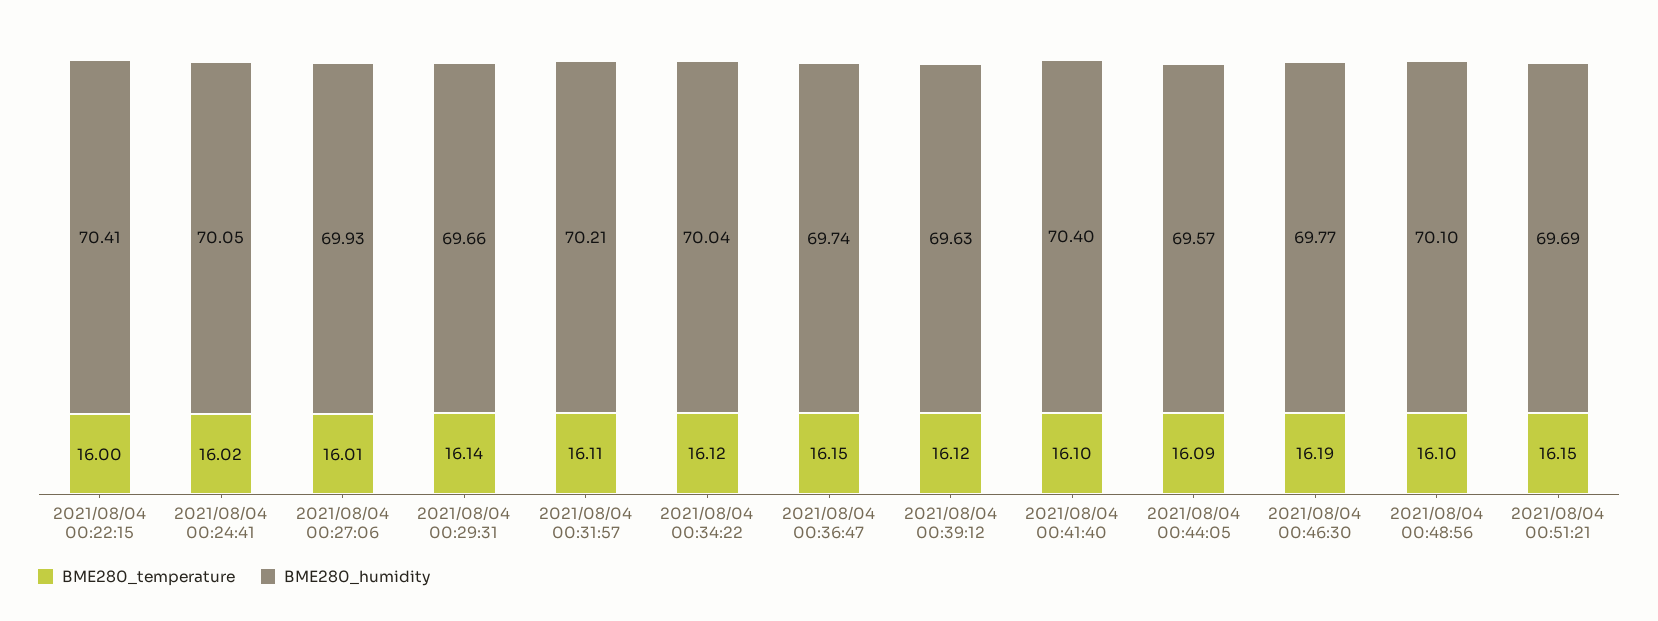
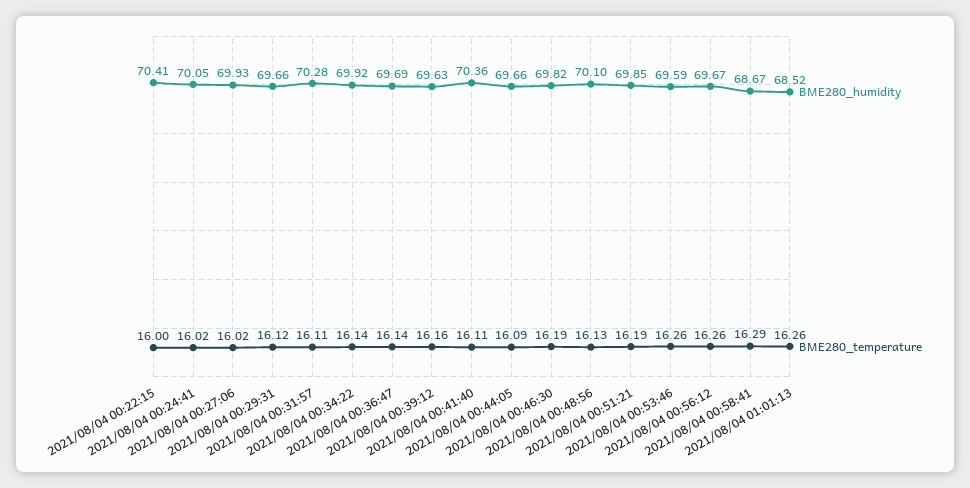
BME280_temperature, 2021/08/04 00:27:06: 16.01 -> 16.02
BME280_temperature, 2021/08/04 00:29:31: 16.14 -> 16.12
BME280_humidity, 2021/08/04 00:31:57: 70.21 -> 70.28
BME280_temperature, 2021/08/04 00:34:22: 16.12 -> 16.14
BME280_humidity, 2021/08/04 00:34:22: 70.04 -> 69.92
BME280_temperature, 2021/08/04 00:36:47: 16.15 -> 16.14
BME280_humidity, 2021/08/04 00:36:47: 69.74 -> 69.69
BME280_temperature, 2021/08/04 00:39:12: 16.12 -> 16.16
BME280_temperature, 2021/08/04 00:41:40: 16.1 -> 16.11
BME280_humidity, 2021/08/04 00:41:40: 70.4 -> 70.36
BME280_humidity, 2021/08/04 00:44:05: 69.57 -> 69.66
BME280_humidity, 2021/08/04 00:46:30: 69.77 -> 69.82
BME280_temperature, 2021/08/04 00:48:56: 16.1 -> 16.13
BME280_temperature, 2021/08/04 00:51:21: 16.15 -> 16.19
BME280_humidity, 2021/08/04 00:51:21: 69.69 -> 69.85
BME280_humidity, 2021/08/04 00:53:46: none -> 69.59
BME280_temperature, 2021/08/04 00:53:46: none -> 16.26
BME280_humidity, 2021/08/04 00:56:12: none -> 69.67
BME280_temperature, 2021/08/04 00:56:12: none -> 16.26
BME280_humidity, 2021/08/04 00:58:41: none -> 68.67
BME280_temperature, 2021/08/04 00:58:41: none -> 16.29
BME280_humidity, 2021/08/04 01:01:13: none -> 68.52
BME280_temperature, 2021/08/04 01:01:13: none -> 16.26

